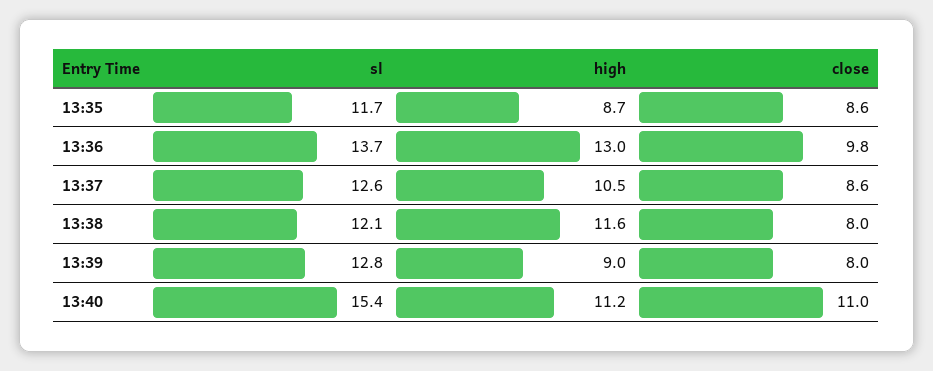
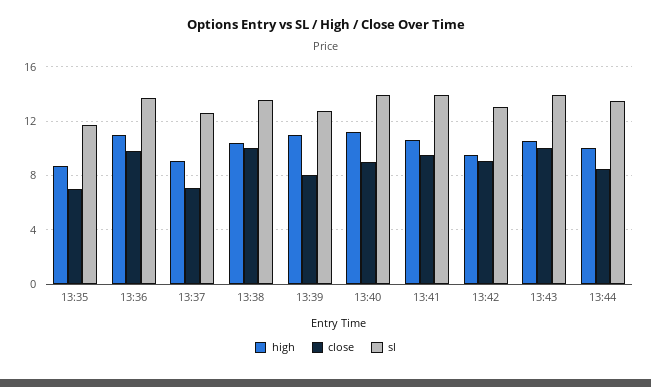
close, 13:35: 8.6 -> 7
high, 13:36: 13 -> 11
high, 13:37: 10.5 -> 9
close, 13:37: 8.6 -> 7
sl, 13:38: 12.1 -> 13.5
high, 13:38: 11.6 -> 10.5
close, 13:38: 8 -> 10
high, 13:39: 9 -> 11
sl, 13:40: 15.4 -> 14
close, 13:40: 11 -> 9
high, 13:41: none -> 10.5
close, 13:41: none -> 9.5
sl, 13:41: none -> 14
high, 13:42: none -> 9.5
close, 13:42: none -> 9
sl, 13:42: none -> 13
high, 13:43: none -> 10.5
close, 13:43: none -> 10
sl, 13:43: none -> 14
high, 13:44: none -> 10
close, 13:44: none -> 8.5
sl, 13:44: none -> 13.5

